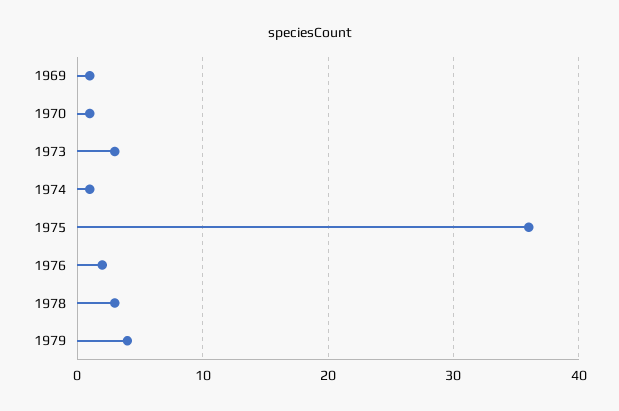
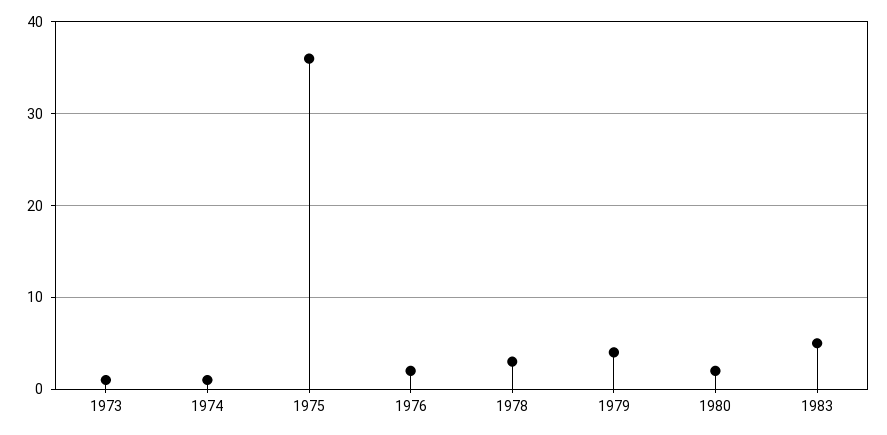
1969: 1 -> none
1970: 1 -> none
1973: 3 -> 1
1980: none -> 2
1983: none -> 5

